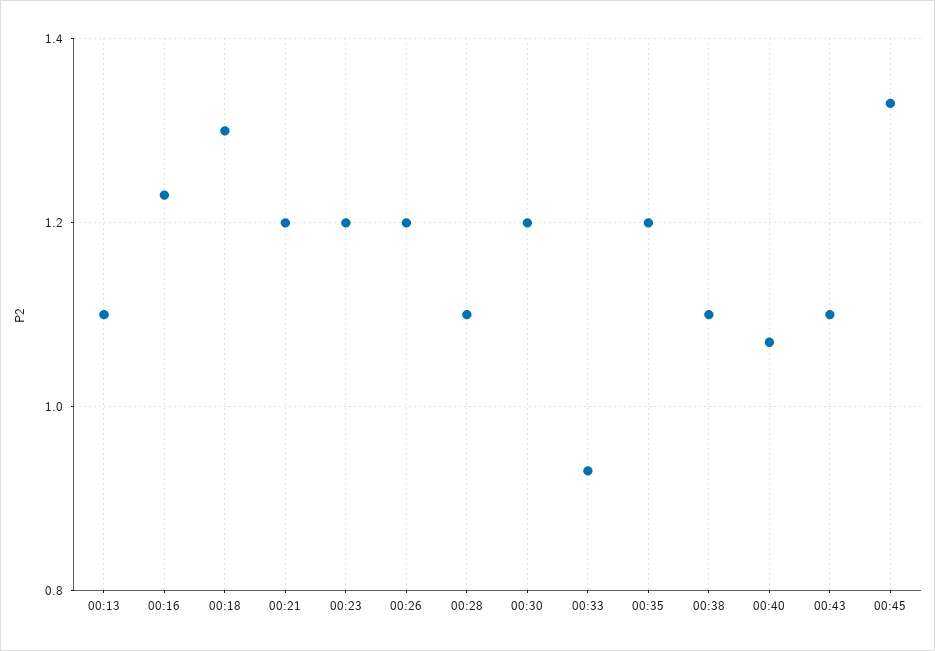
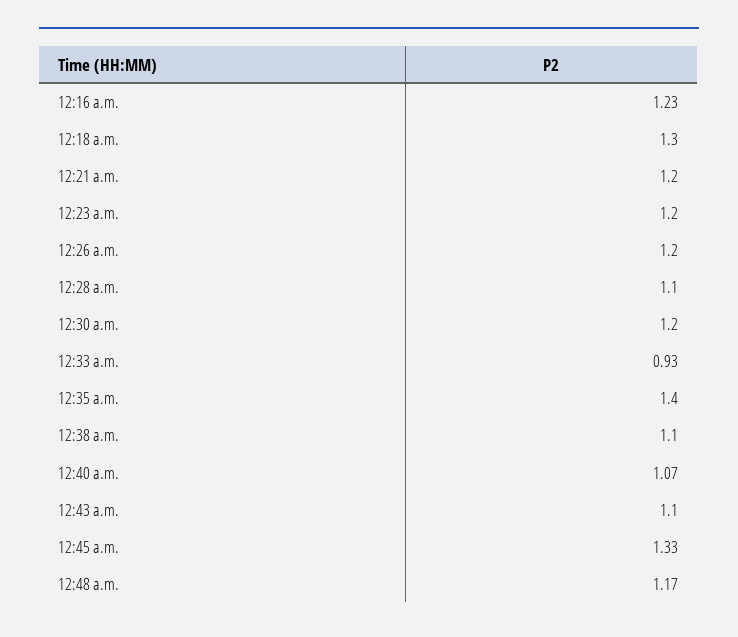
00:13: 1.1 -> none
00:35: 1.2 -> 1.4
12:48 a.m.: none -> 1.17

